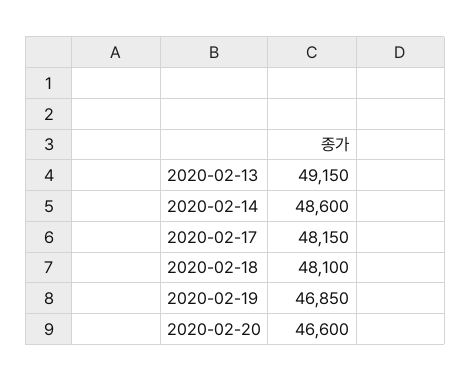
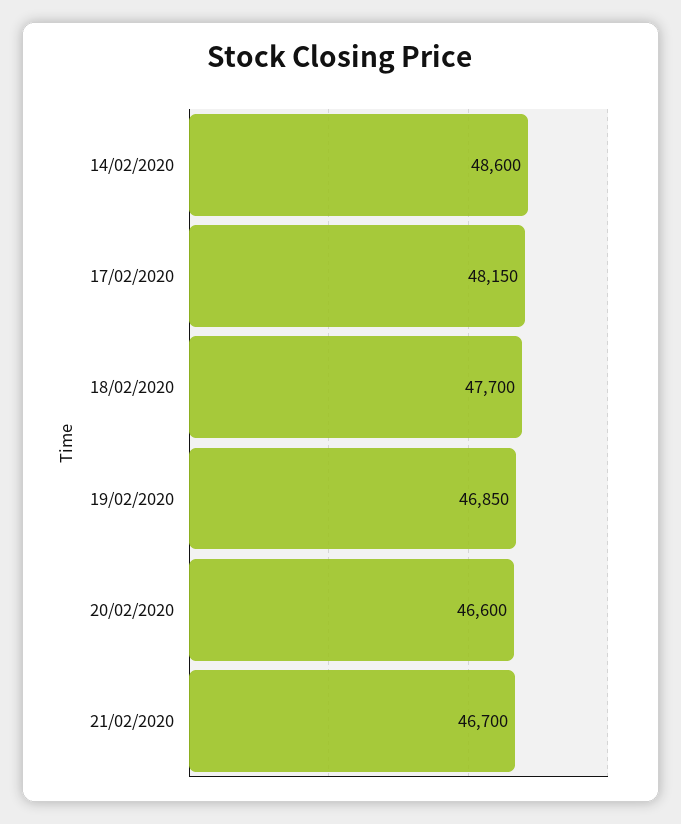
2020-02-13: 49150 -> none
2020-02-18: 48100 -> 47700
21/02/2020: none -> 46700

